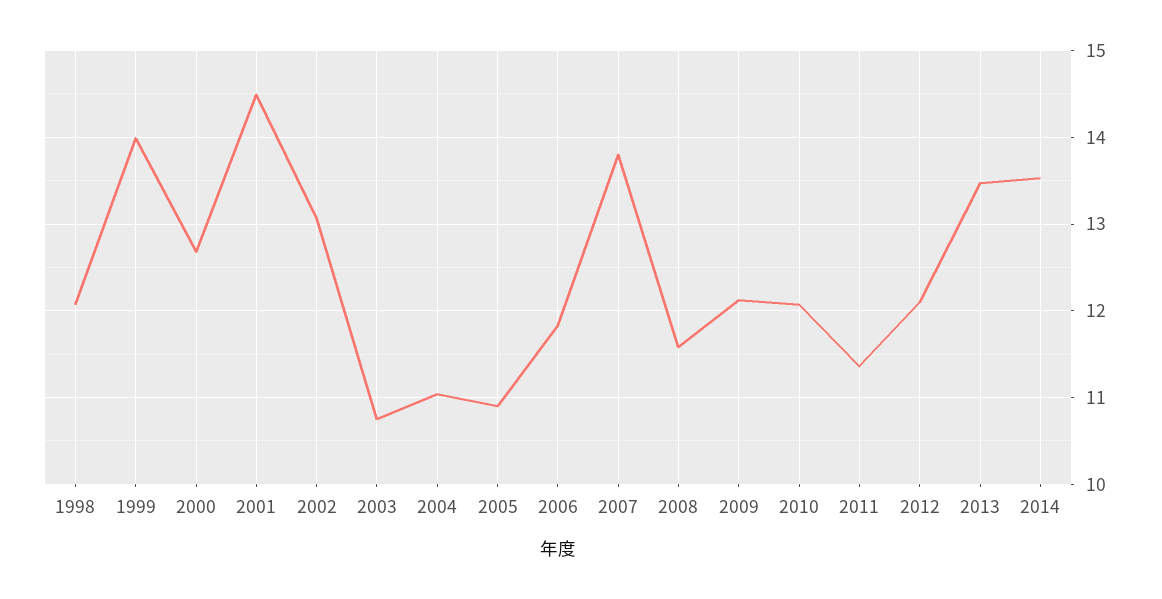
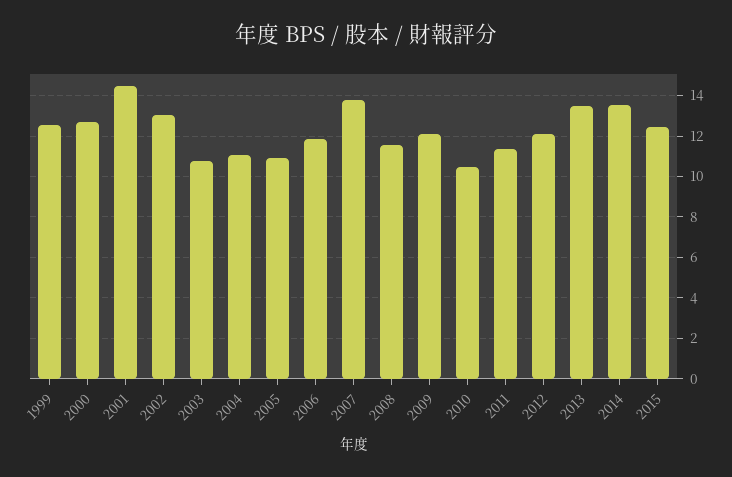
1998: 12.1 -> none
1999: 14 -> 12.5
2010: 12.1 -> 10.5
2015: none -> 12.5

